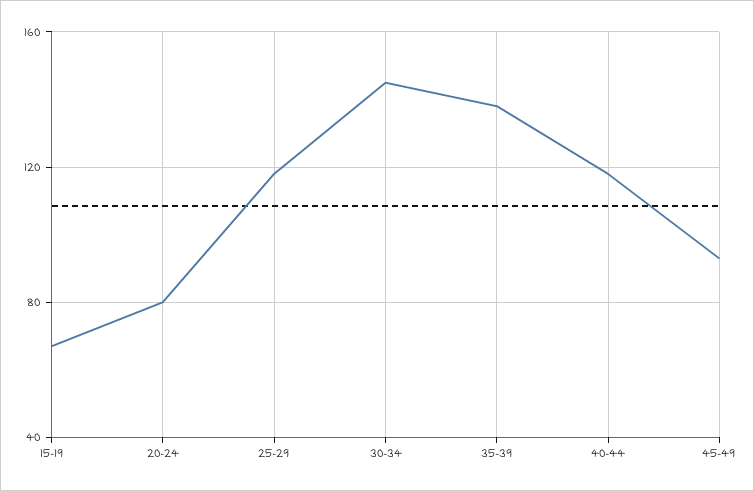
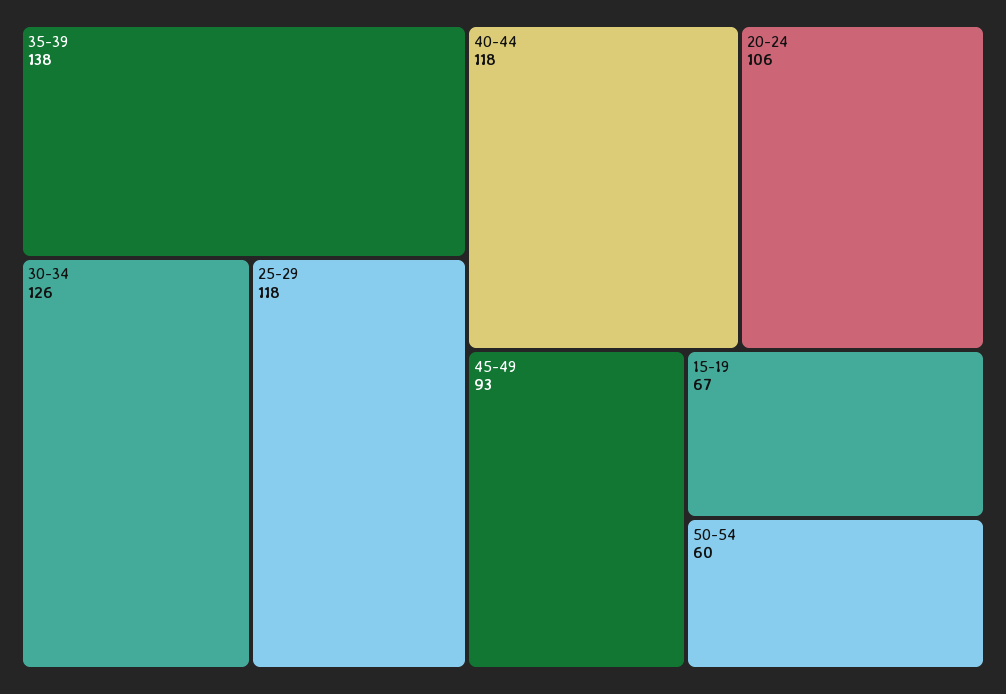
20-24: 80 -> 106
30-34: 145 -> 126
50-54: none -> 60

